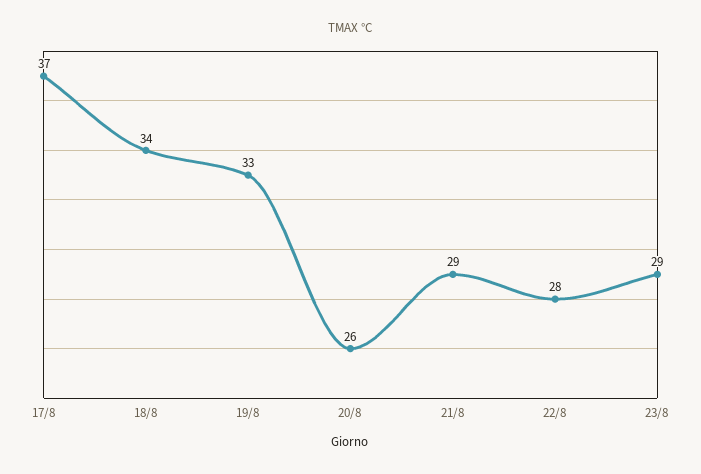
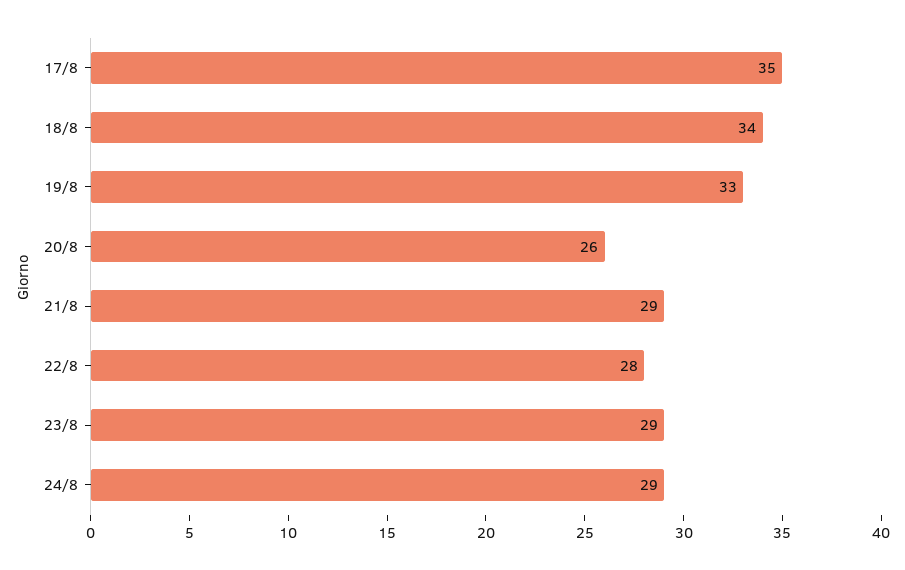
17/8: 37 -> 35
24/8: none -> 29

